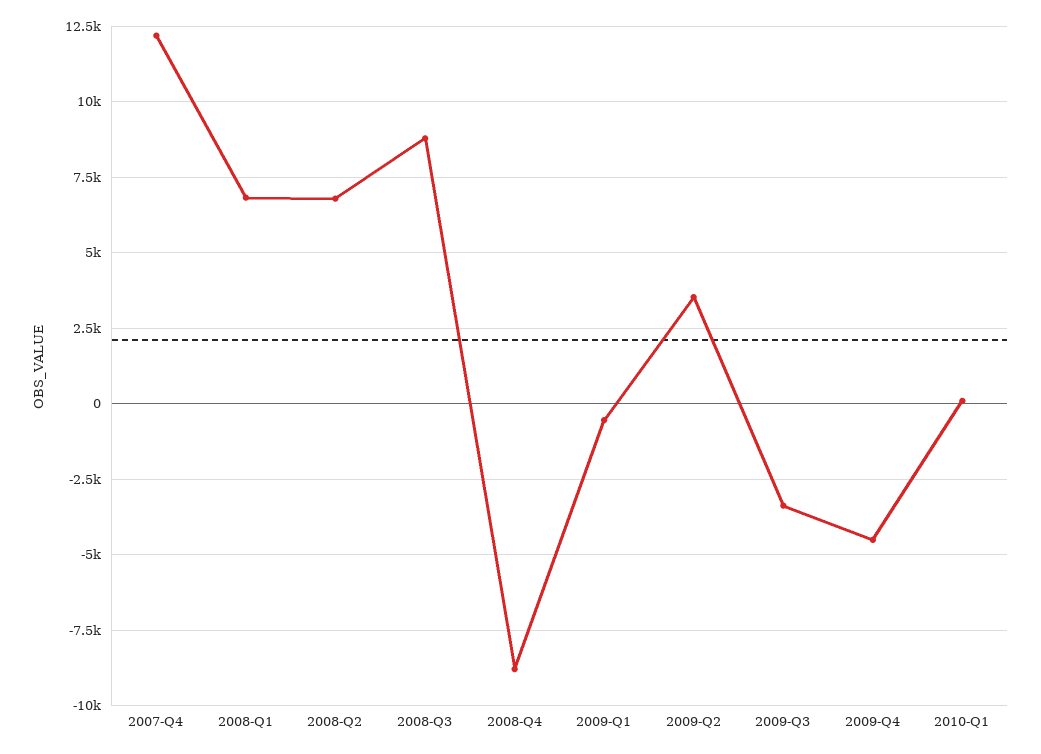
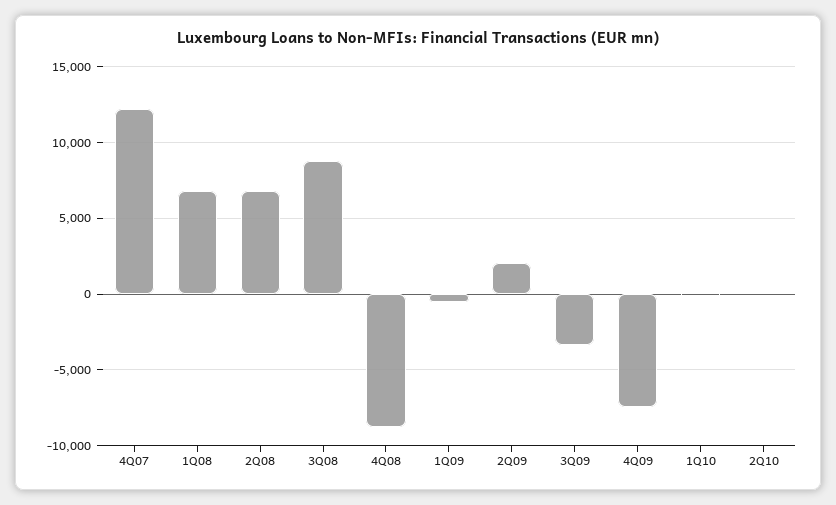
2009-Q2: 3500 -> 2000
2009-Q4: -4500 -> -7500
2Q10: none -> 0

